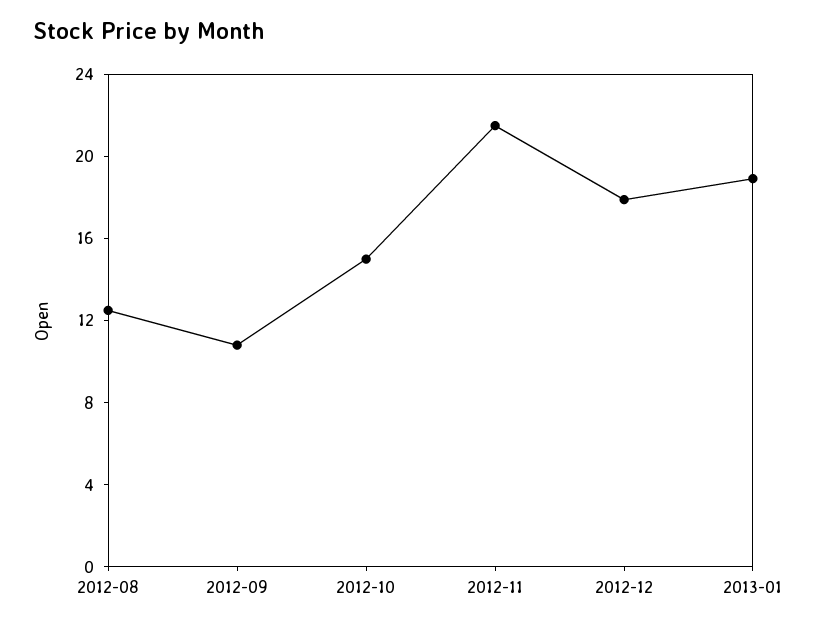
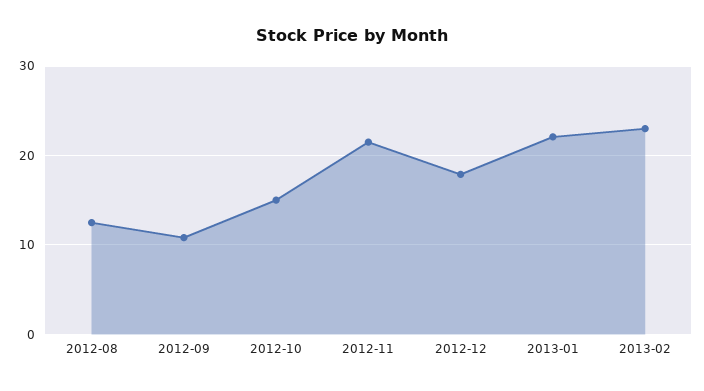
2013-01: 19 -> 22
2013-02: none -> 23

